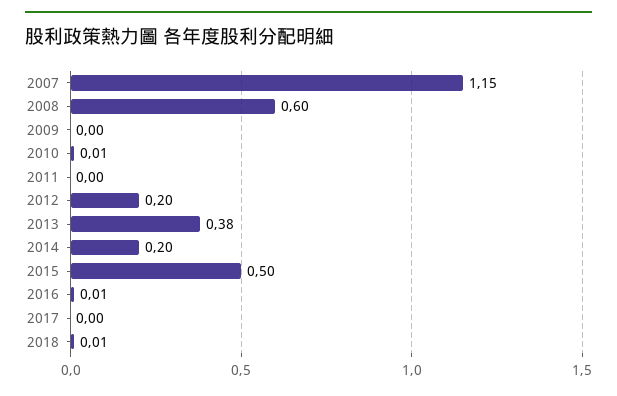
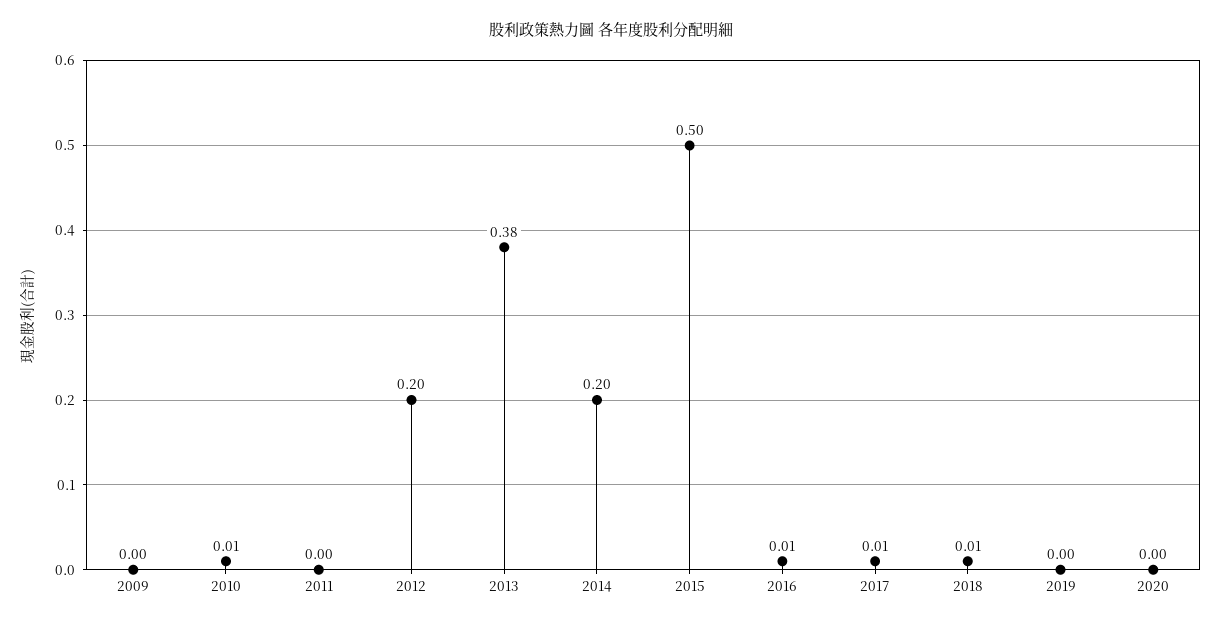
2007: 1.15 -> none
2008: 0.6 -> none
2017: 0 -> 0.01
2019: none -> 0
2020: none -> 0

